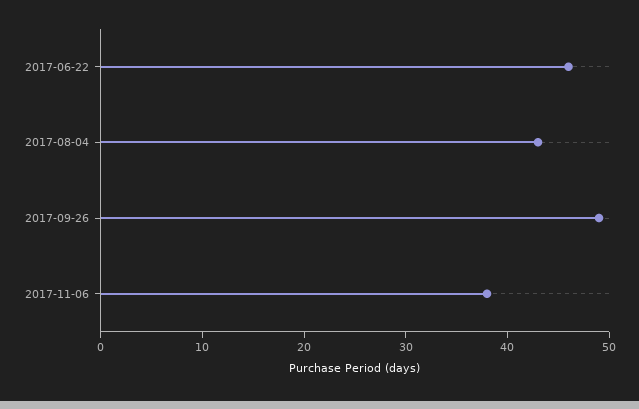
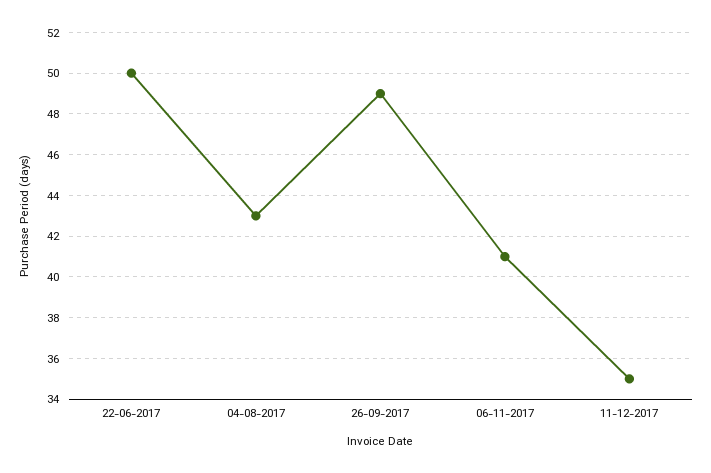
2017-06-22: 46 -> 50
2017-11-06: 38 -> 41
11-12-2017: none -> 35

